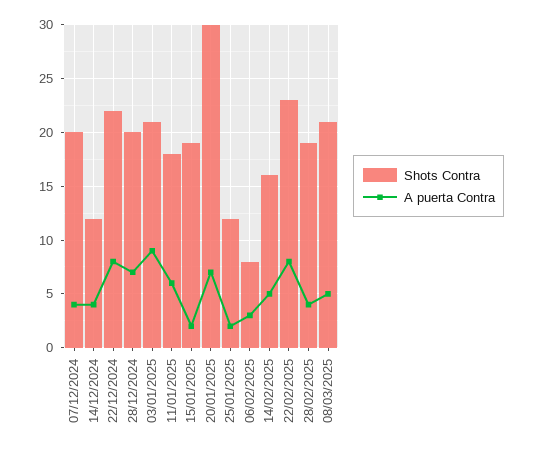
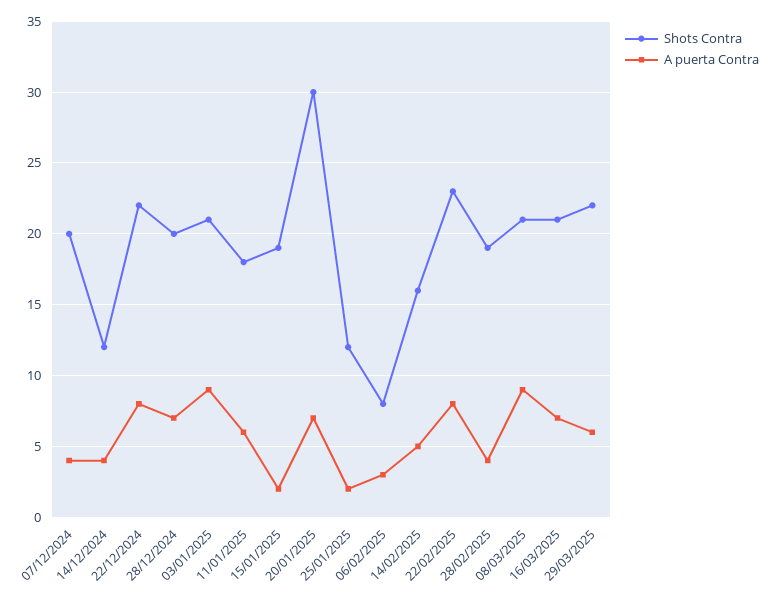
A puerta Contra, 08/03/2025: 5 -> 9
Shots Contra, 16/03/2025: none -> 21
A puerta Contra, 16/03/2025: none -> 7
Shots Contra, 29/03/2025: none -> 22
A puerta Contra, 29/03/2025: none -> 6

